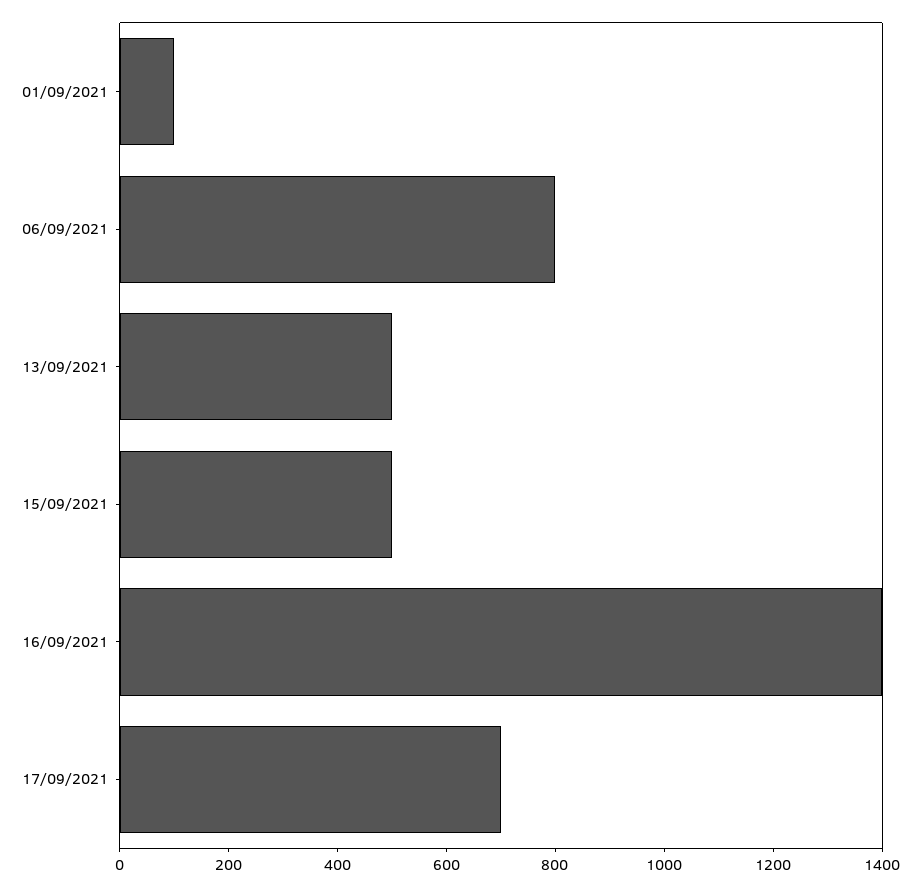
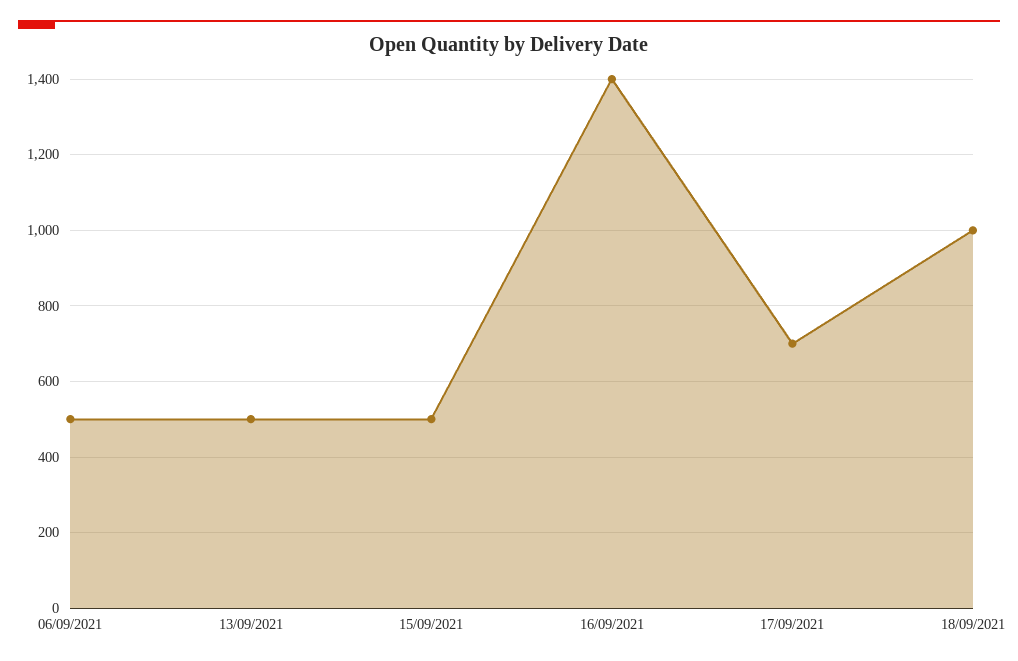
01/09/2021: 100 -> none
06/09/2021: 800 -> 500
18/09/2021: none -> 1000

